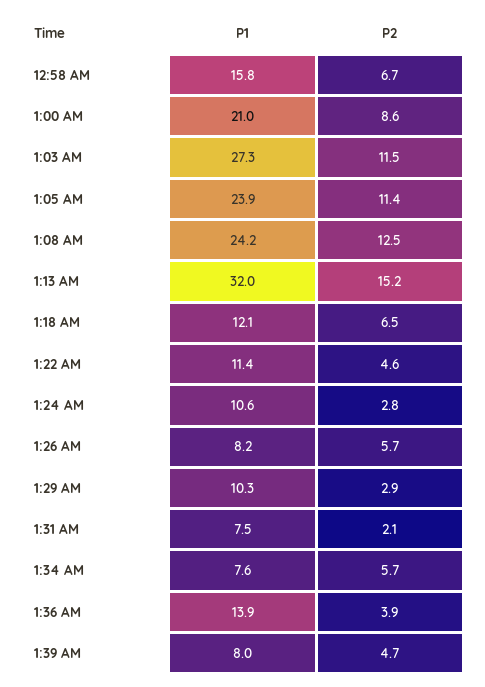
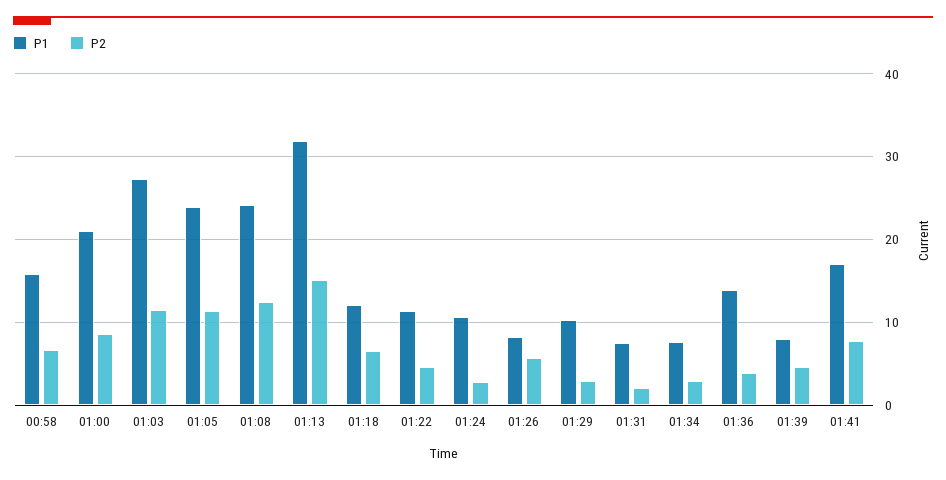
P2, 1:34 AM: 5.7 -> 3
P1, 01:41: none -> 17
P2, 01:41: none -> 8

